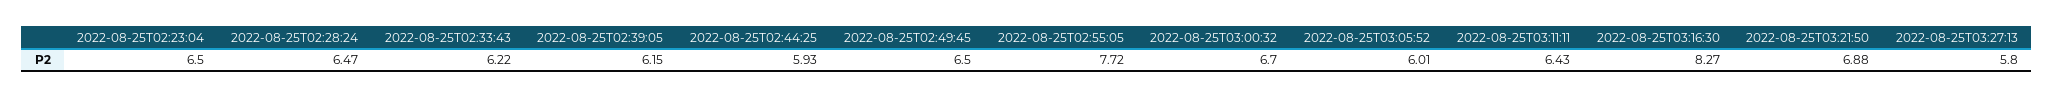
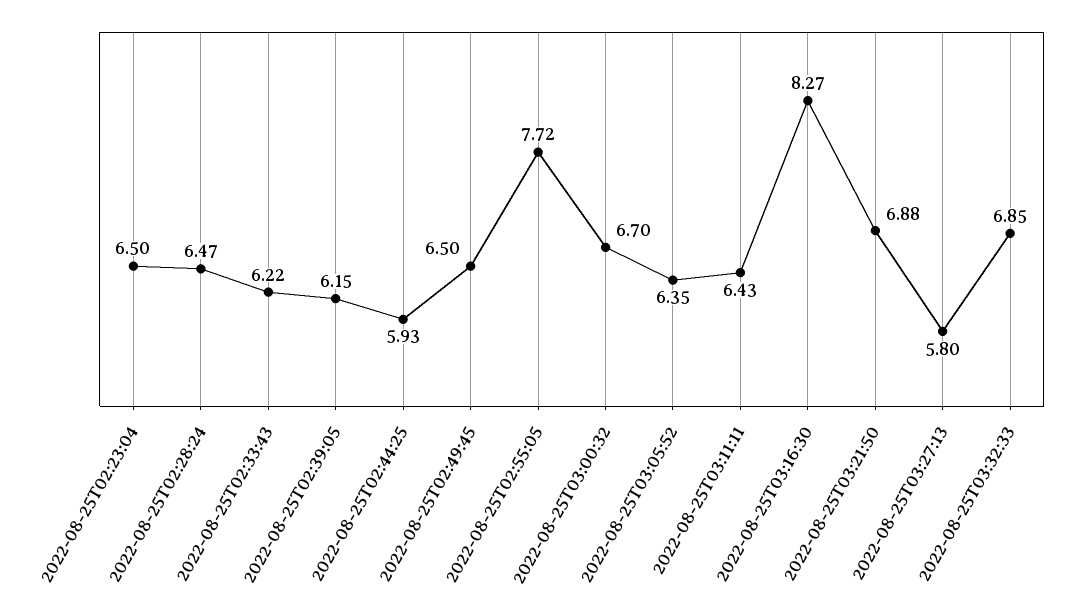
2022-08-25T03:05:52: 6.01 -> 6.35
2022-08-25T03:32:33: none -> 6.85

